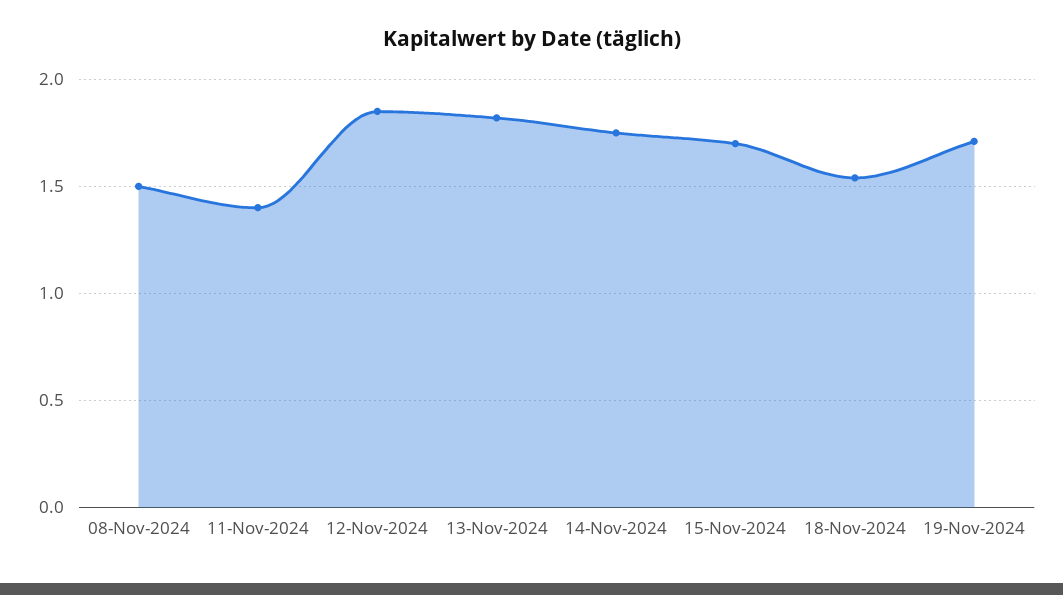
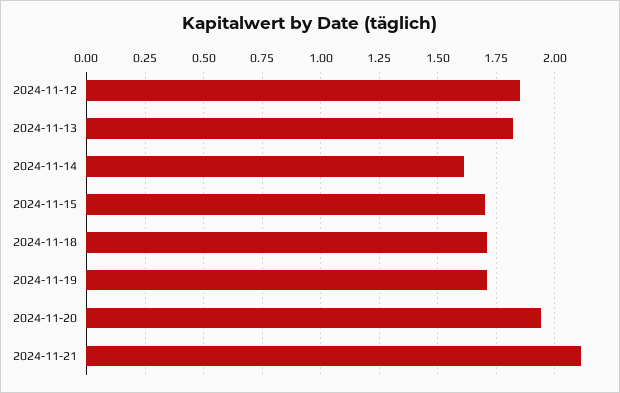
08-Nov-2024: 1.5 -> none
11-Nov-2024: 1.4 -> none
14-Nov-2024: 1.75 -> 1.6
18-Nov-2024: 1.55 -> 1.7
2024-11-20: none -> 1.95
2024-11-21: none -> 2.1

